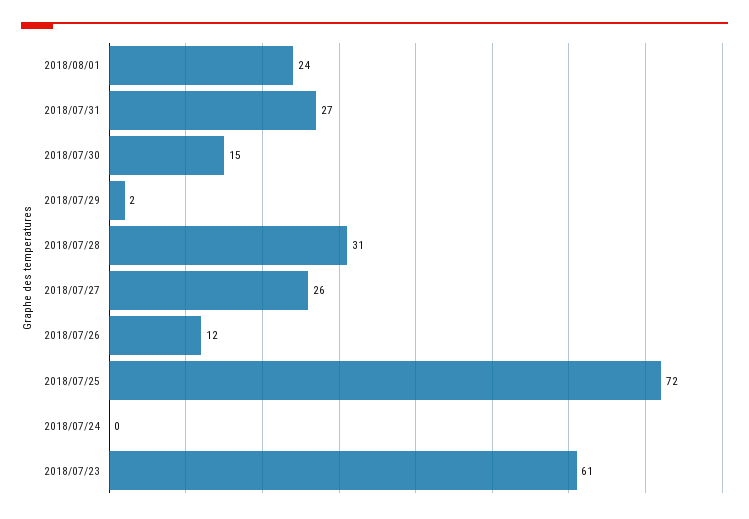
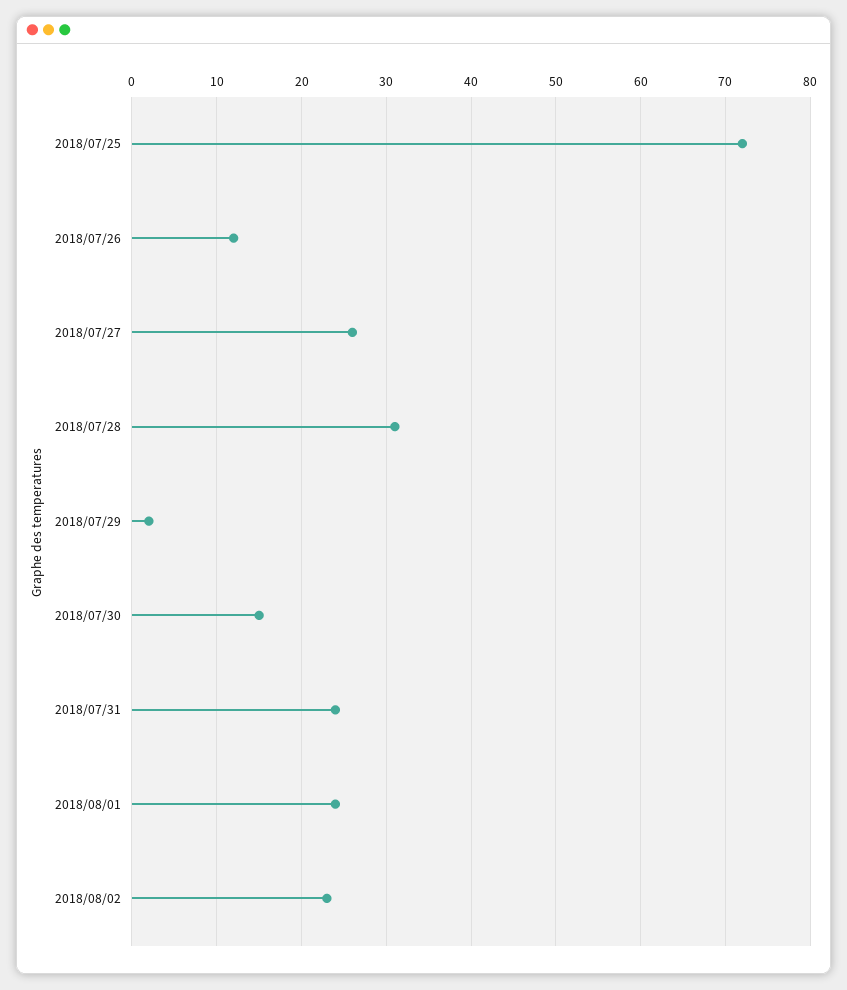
2018/07/31: 27 -> 24
2018/07/24: 0 -> none
2018/07/23: 61 -> none
2018/08/02: none -> 23

